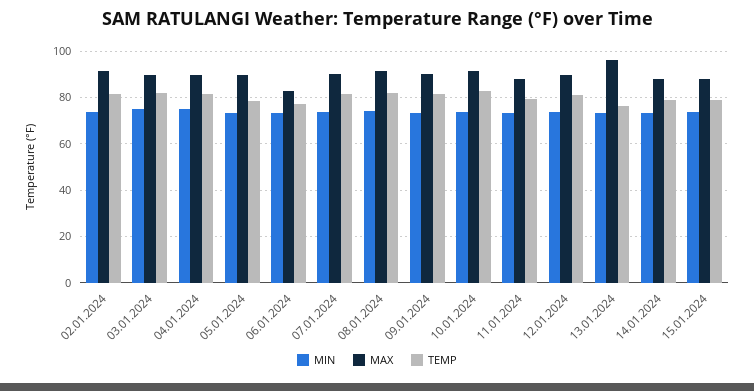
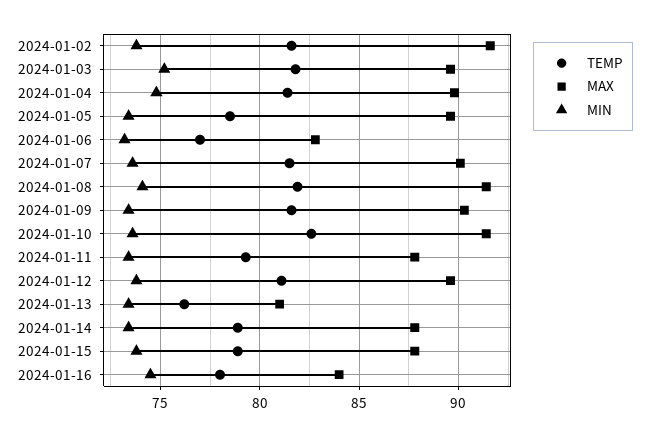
MAX, 13.01.2024: 95 -> 81
TEMP, 2024-01-16: none -> 78
MAX, 2024-01-16: none -> 84
MIN, 2024-01-16: none -> 74.5

